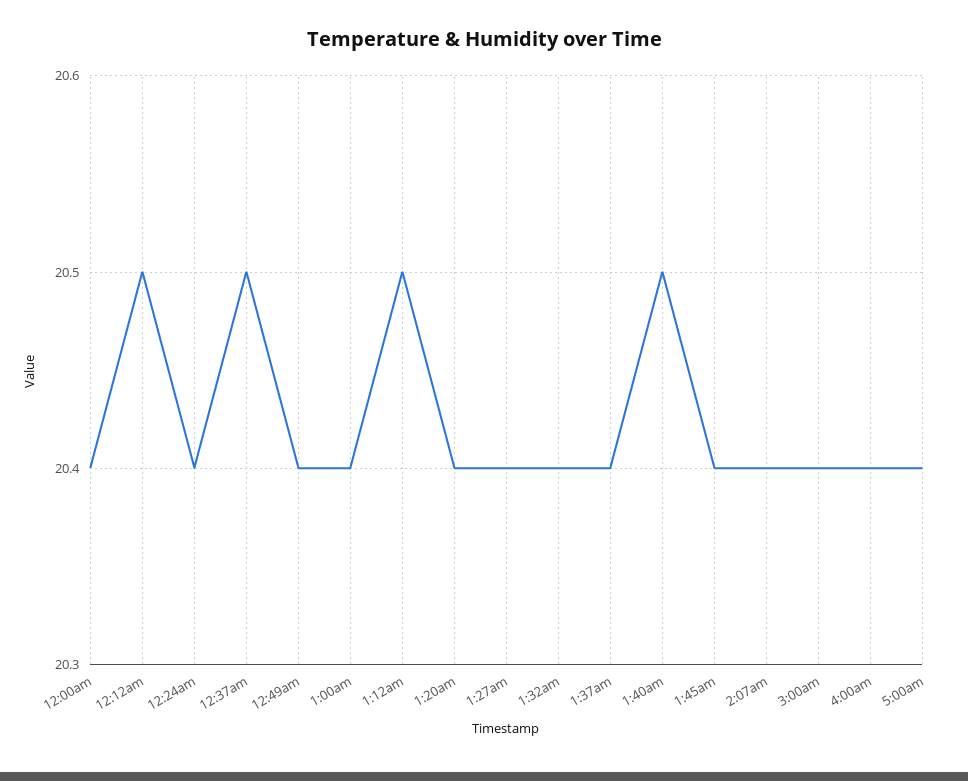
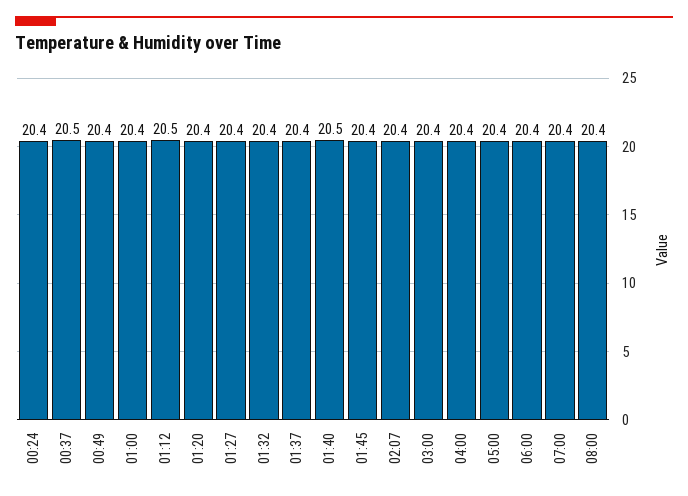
12:00am: 20.4 -> none
12:12am: 20.5 -> none
06:00: none -> 20.4
07:00: none -> 20.4
08:00: none -> 20.4

